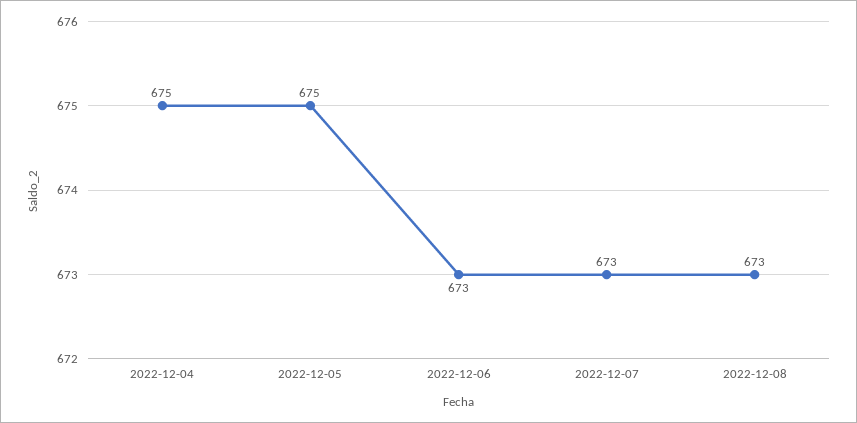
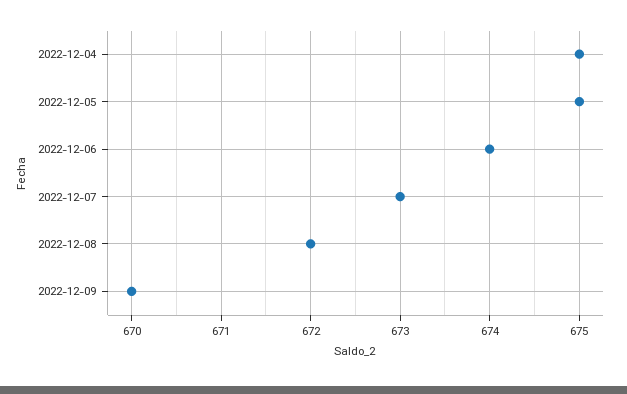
2022-12-06: 673 -> 674
2022-12-08: 673 -> 672
2022-12-09: none -> 670

